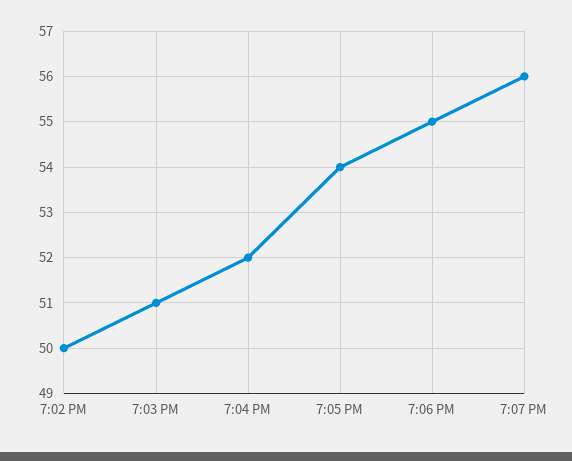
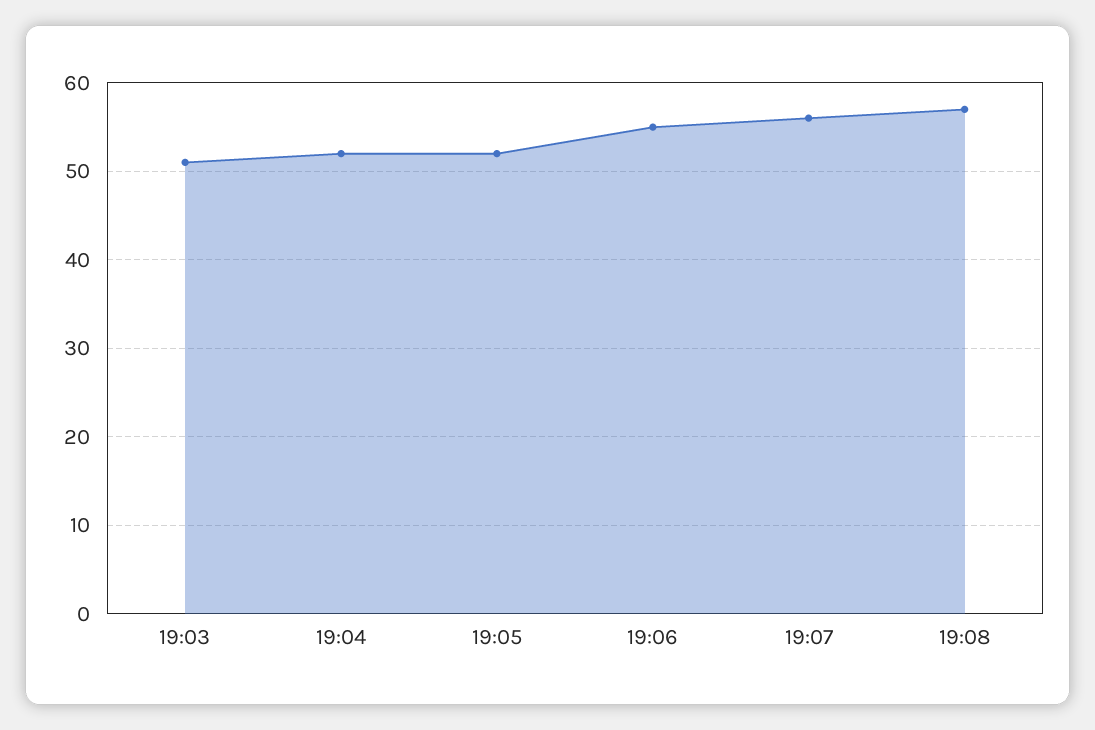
7:02 PM: 50 -> none
7:05 PM: 54 -> 52
19:08: none -> 57

